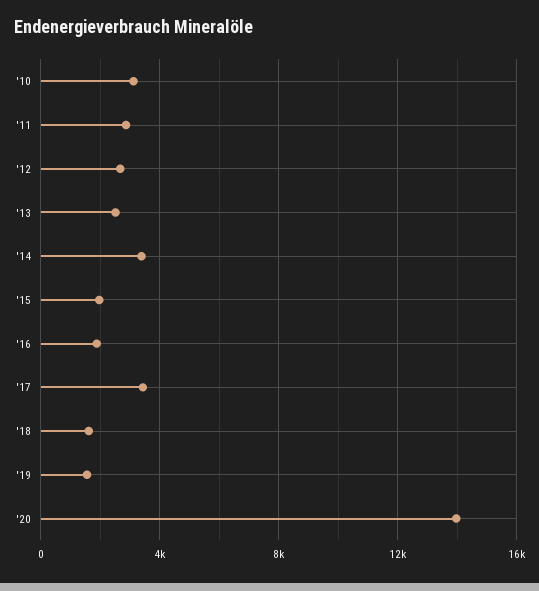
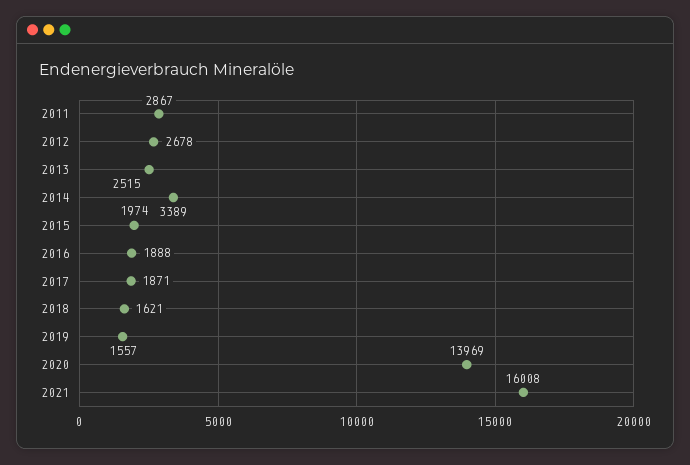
'10: 3000 -> none
'17: 3500 -> 1871
2021: none -> 16008

